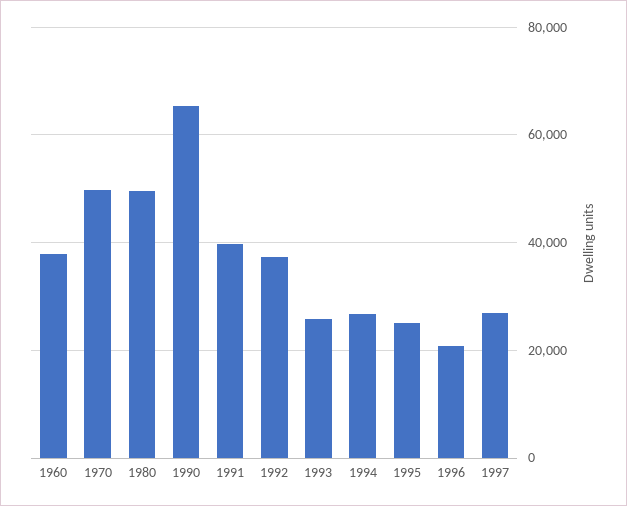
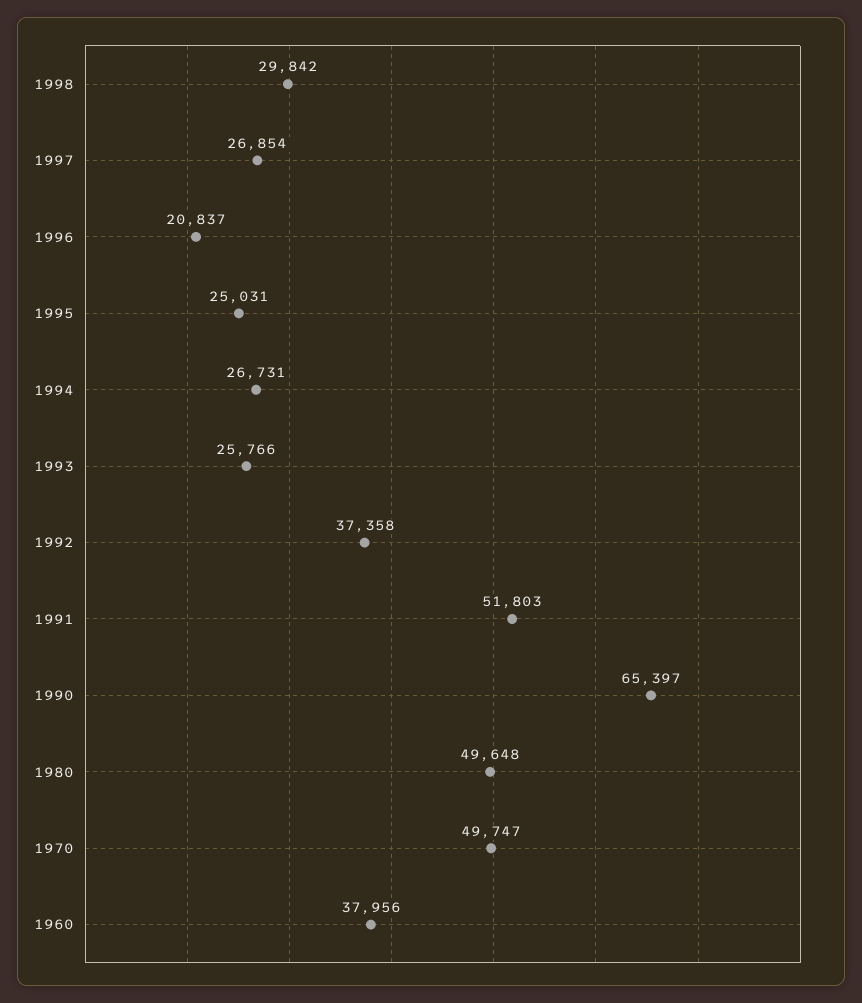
1991: 40000 -> 51803
1998: none -> 29842

